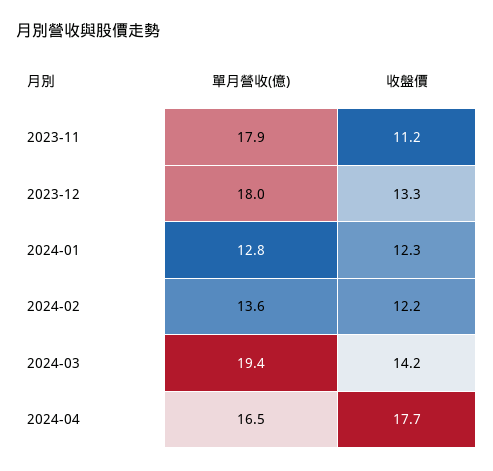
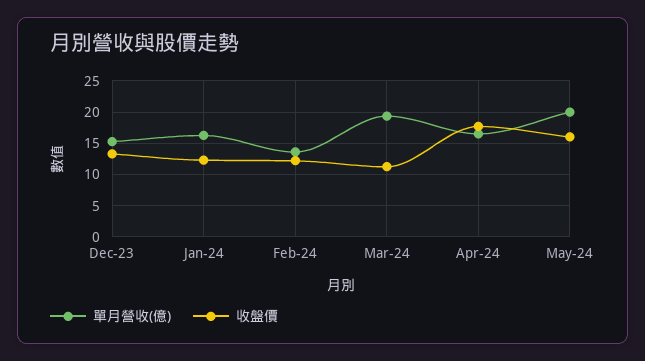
單月營收(億), 2023-11: 17.9 -> none
收盤價, 2023-11: 11.2 -> none
單月營收(億), 2023-12: 18 -> 15
單月營收(億), 2024-01: 12.8 -> 16
收盤價, 2024-03: 14.2 -> 11
單月營收(億), May-24: none -> 20
收盤價, May-24: none -> 16

